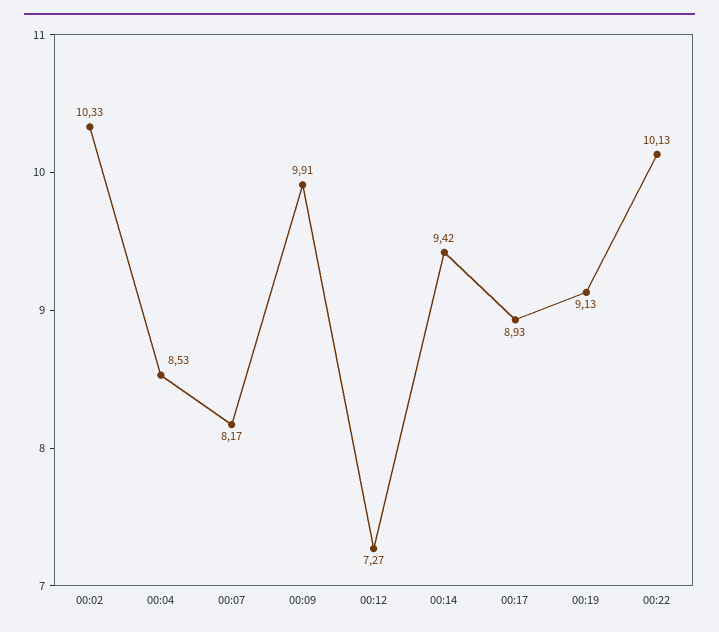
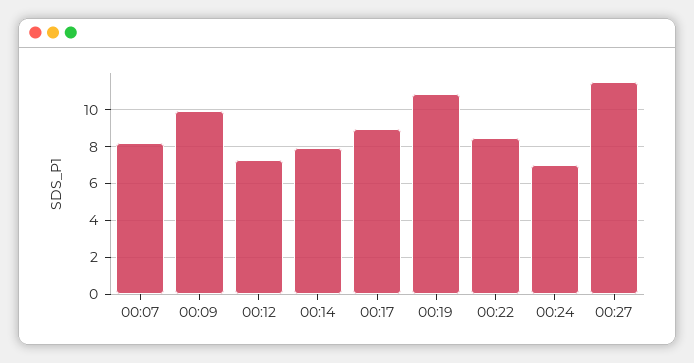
00:02: 10.33 -> none
00:04: 8.53 -> none
00:14: 9.42 -> 8
00:19: 9.13 -> 11
00:22: 10.13 -> 8.5
00:24: none -> 7
00:27: none -> 11.5

